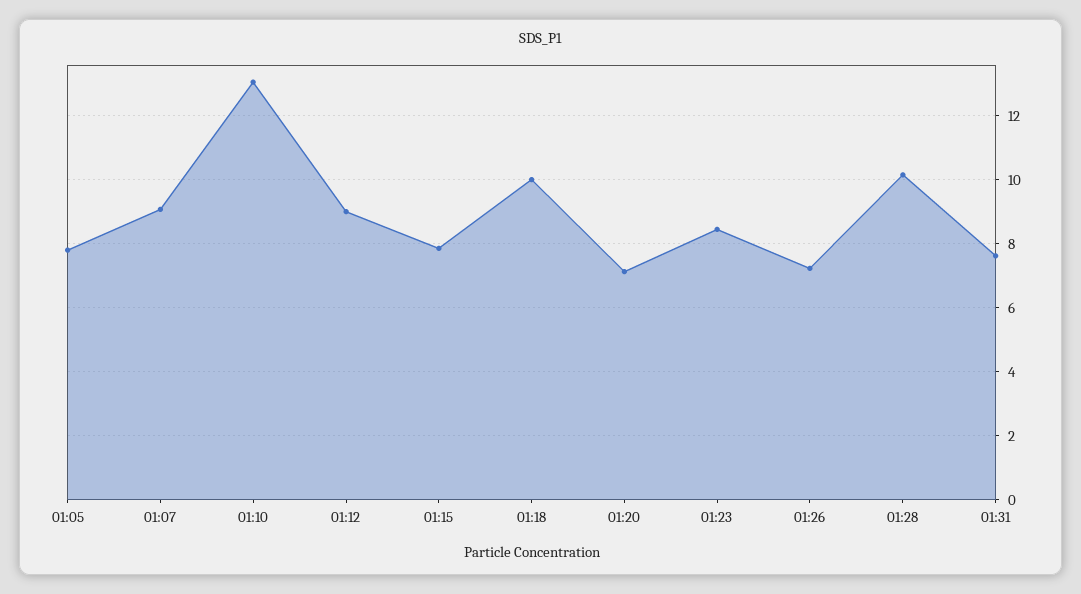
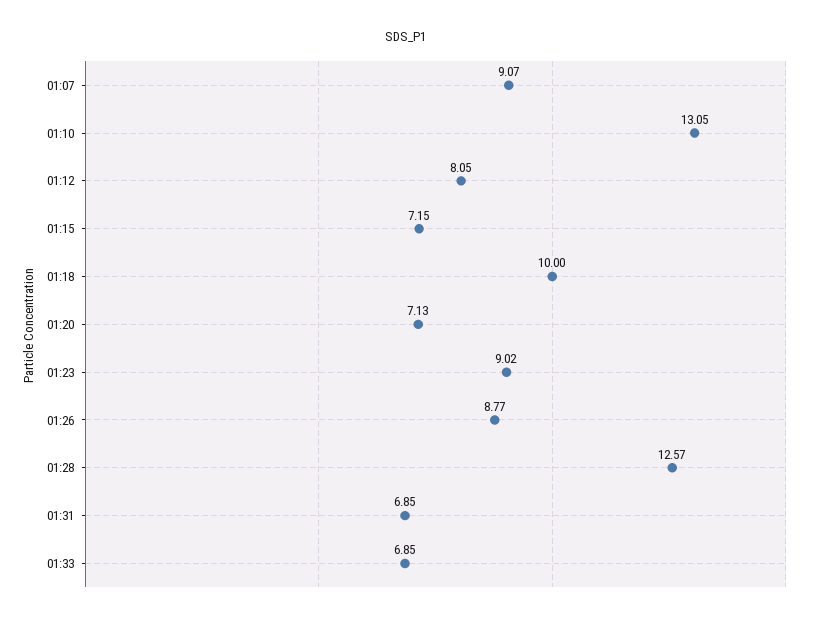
01:05: 7.8 -> none
01:12: 9 -> 8.05
01:15: 7.8 -> 7.15
01:23: 8.4 -> 9.02
01:26: 7.2 -> 8.77
01:28: 10.2 -> 12.57
01:31: 7.6 -> 6.85
01:33: none -> 6.85

